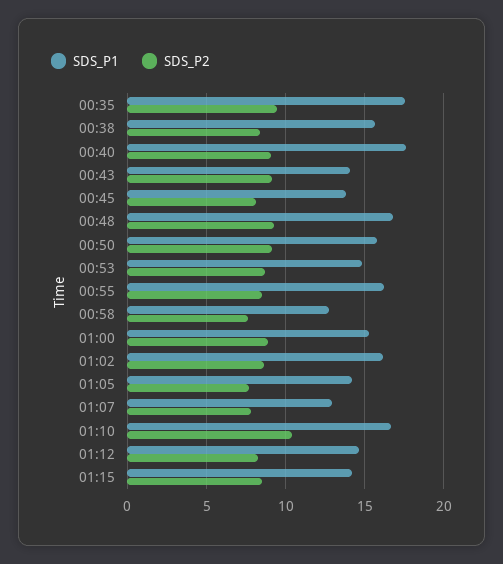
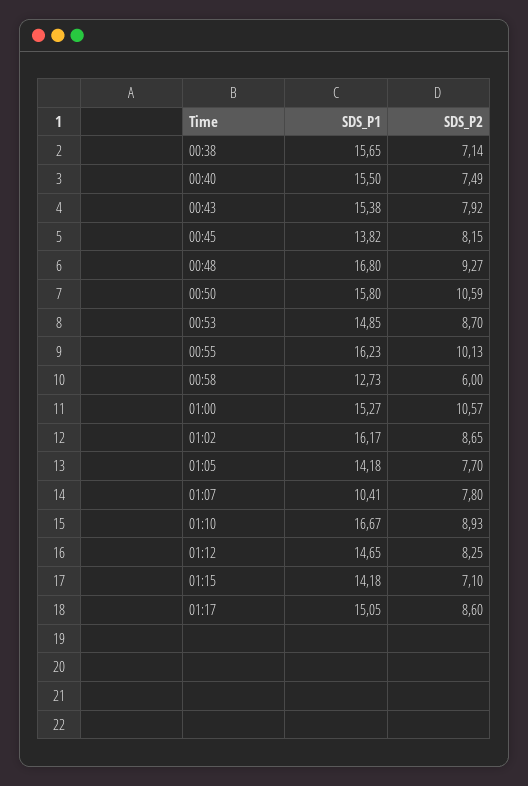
SDS_P1, 00:35: 17.5 -> none
SDS_P2, 00:35: 9.5 -> none
SDS_P2, 00:38: 8.5 -> 7.14
SDS_P1, 00:40: 17.5 -> 15.5
SDS_P2, 00:40: 9 -> 7.49
SDS_P1, 00:43: 14 -> 15.38
SDS_P2, 00:43: 9 -> 7.92
SDS_P2, 00:50: 9 -> 10.59
SDS_P2, 00:55: 8.5 -> 10.13
SDS_P2, 00:58: 7.5 -> 6
SDS_P2, 01:00: 9 -> 10.57
SDS_P1, 01:07: 13 -> 10.41
SDS_P2, 01:10: 10.5 -> 8.93
SDS_P2, 01:15: 8.5 -> 7.1
SDS_P1, 01:17: none -> 15.05
SDS_P2, 01:17: none -> 8.6

